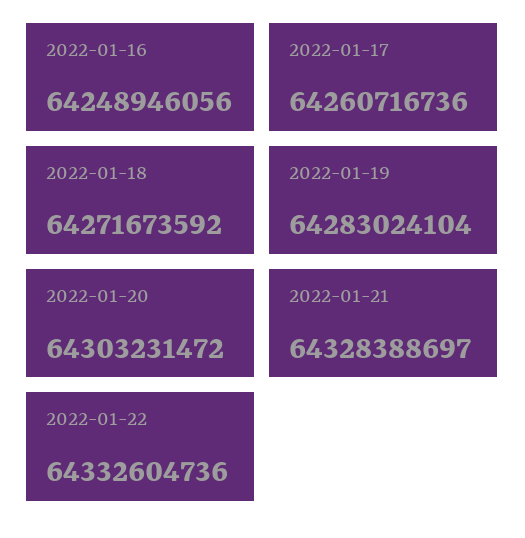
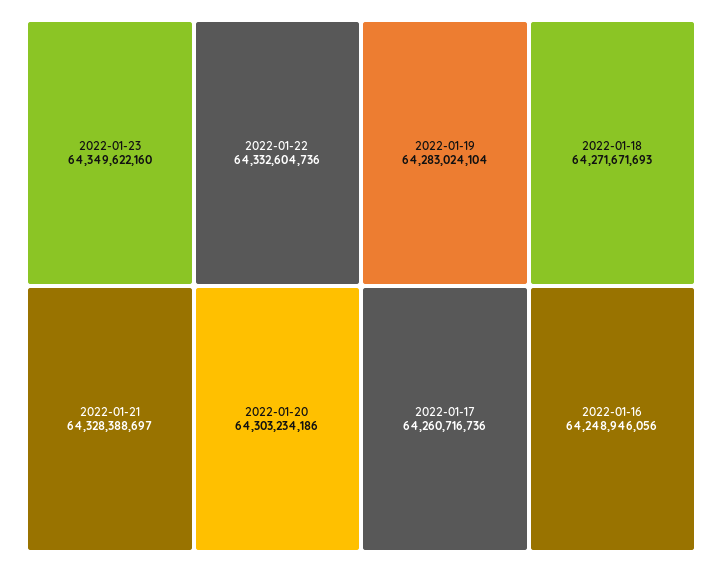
2022-01-18: 64271673592 -> 64271671693
2022-01-20: 64303231472 -> 64303234186
2022-01-23: none -> 64349622160

